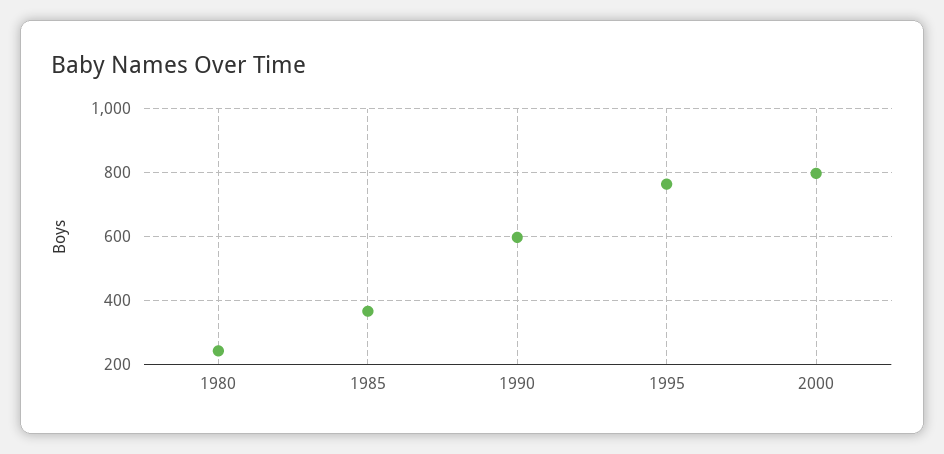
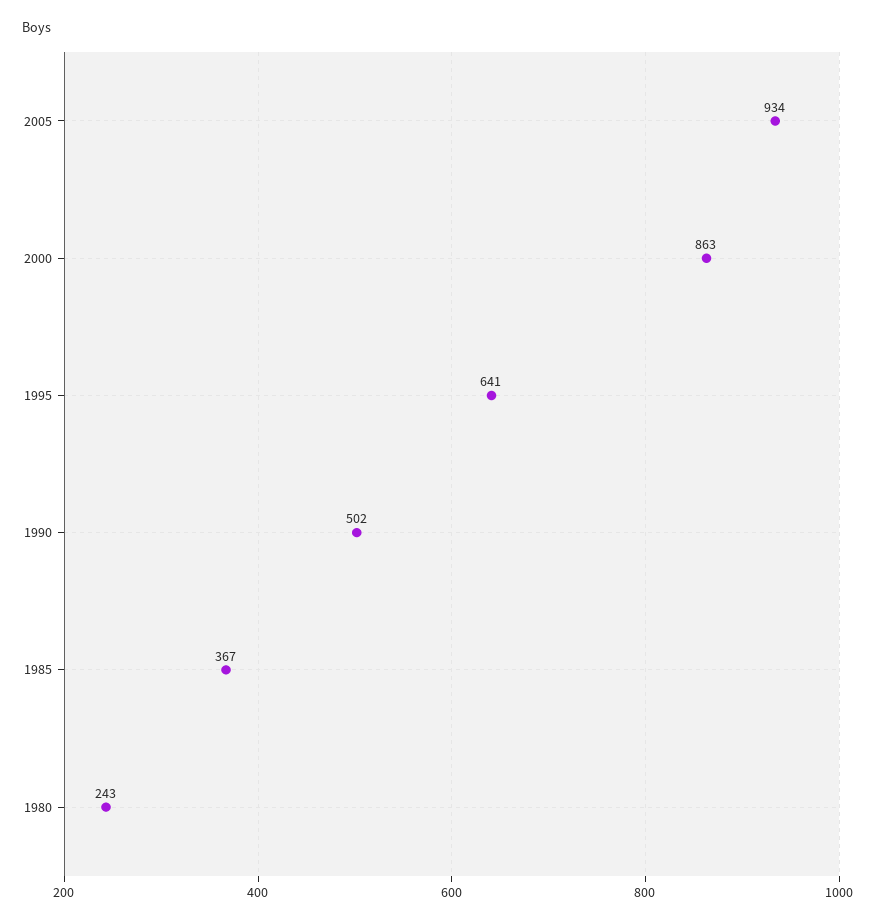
1990: 600 -> 502
1995: 760 -> 641
2000: 800 -> 863
2005: none -> 934

